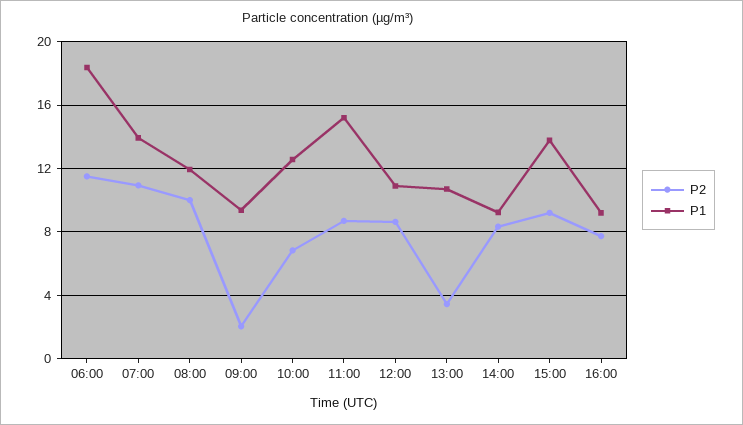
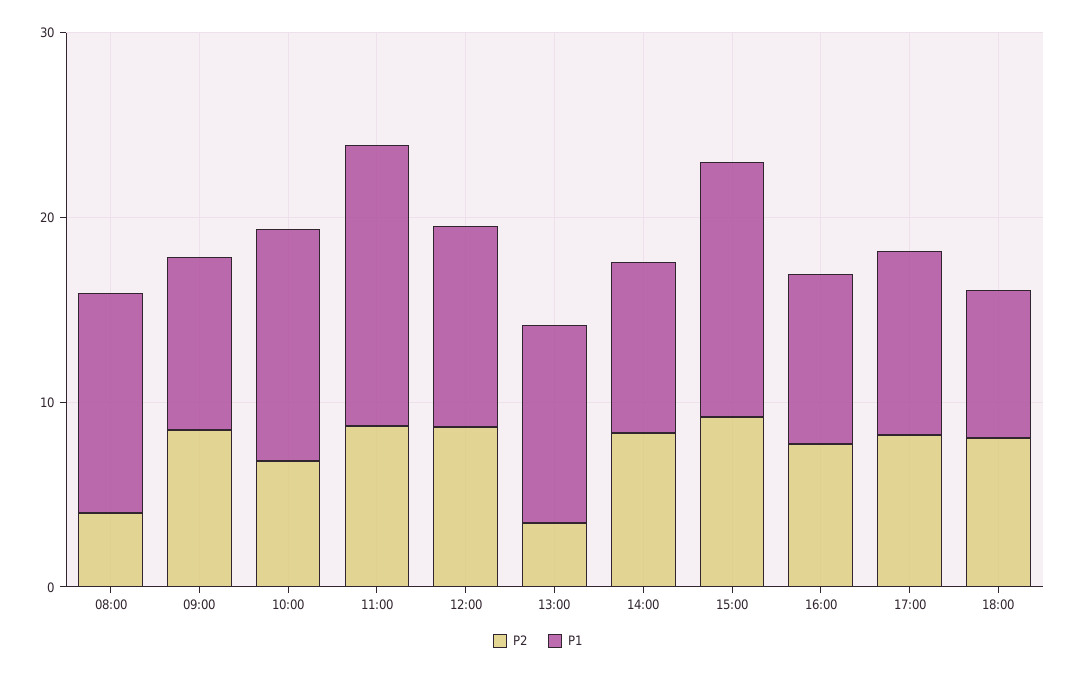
P2, 06:00: 11.5 -> none
P1, 06:00: 18.5 -> none
P2, 07:00: 11 -> none
P1, 07:00: 14 -> none
P2, 08:00: 10 -> 4
P2, 09:00: 2 -> 8
P2, 17:00: none -> 8
P1, 17:00: none -> 10
P2, 18:00: none -> 8
P1, 18:00: none -> 8

